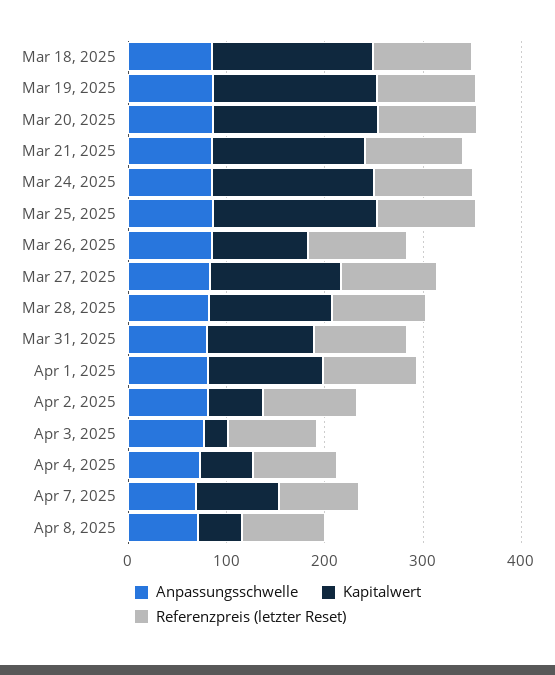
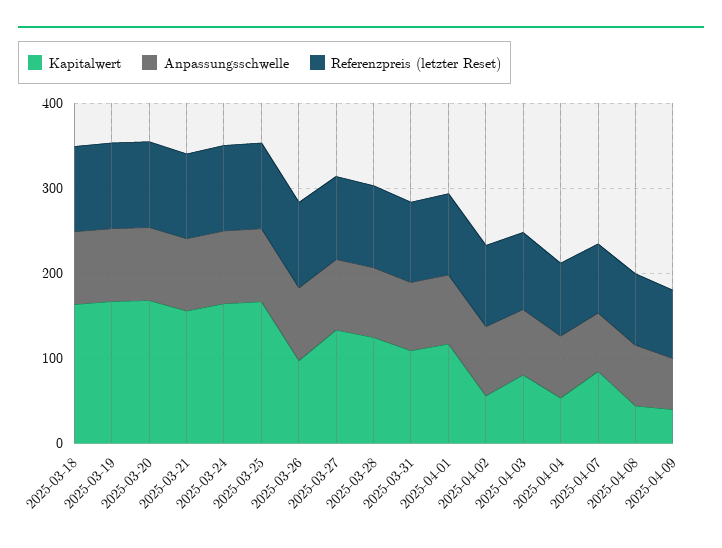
Kapitalwert, Apr 3, 2025: 20 -> 80
Kapitalwert, 2025-04-09: none -> 40
Anpassungsschwelle, 2025-04-09: none -> 60
Referenzpreis (letzter Reset), 2025-04-09: none -> 80

